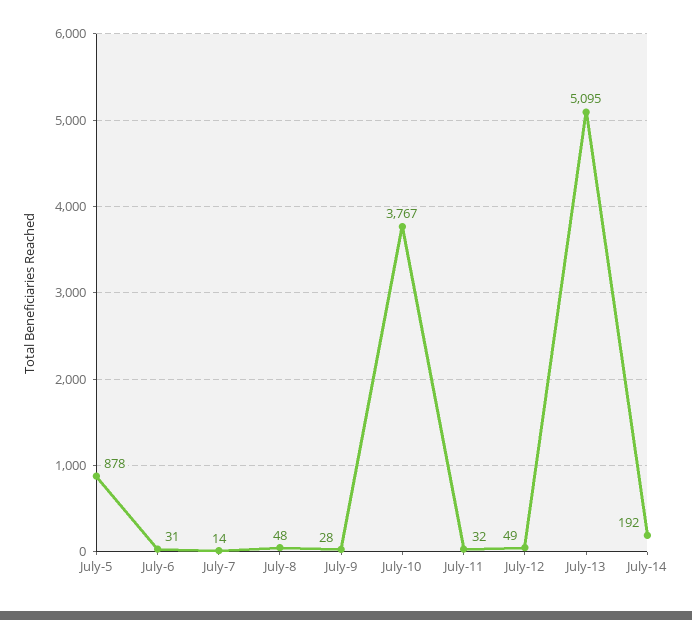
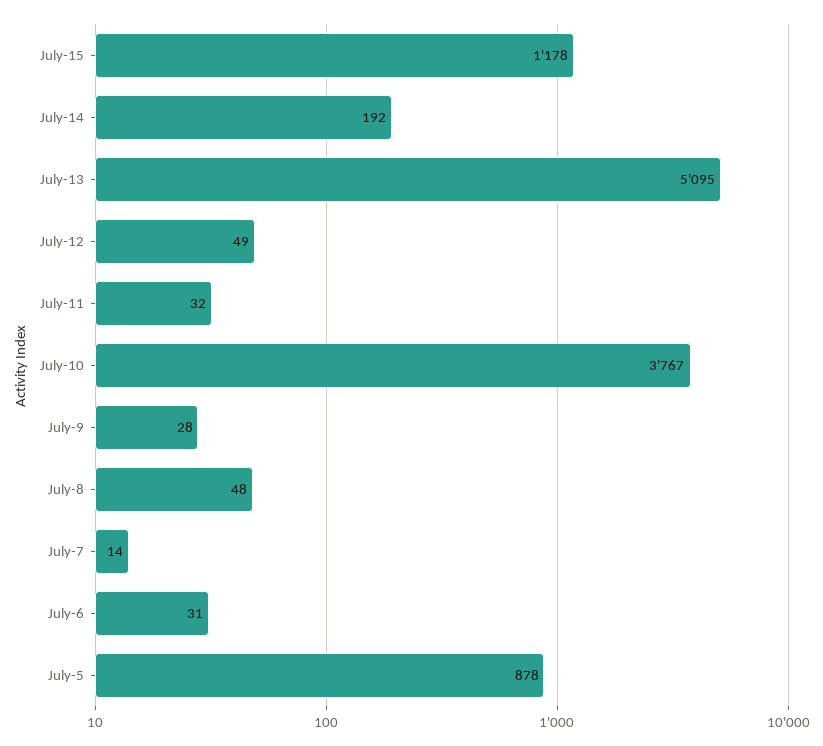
July-15: none -> 1178

